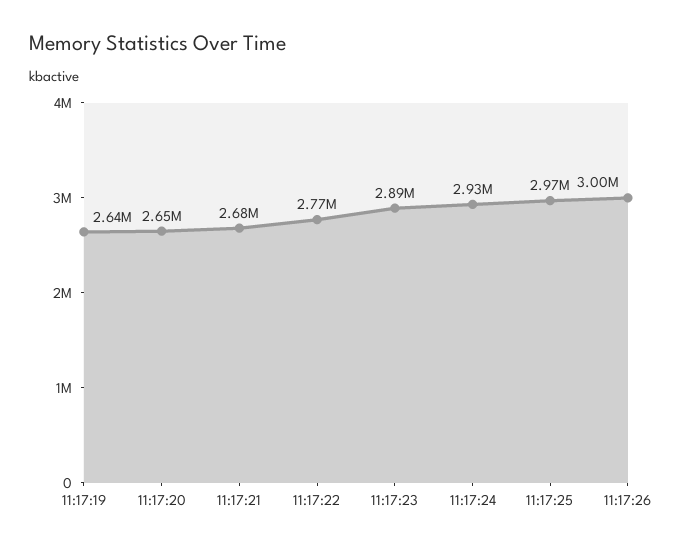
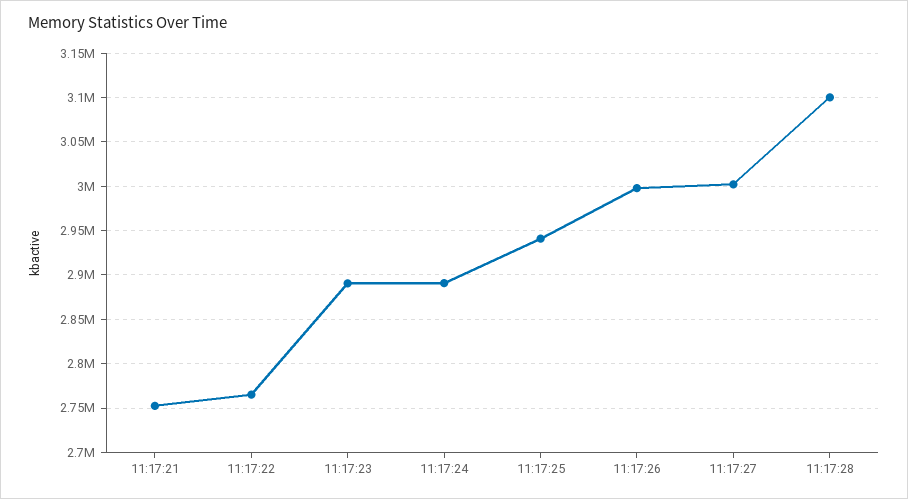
11:17:19: 2640000 -> none
11:17:20: 2650000 -> none
11:17:21: 2680000 -> 2750000
11:17:24: 2930000 -> 2890000
11:17:25: 2970000 -> 2940000
11:17:27: none -> 3000000
11:17:28: none -> 3100000

